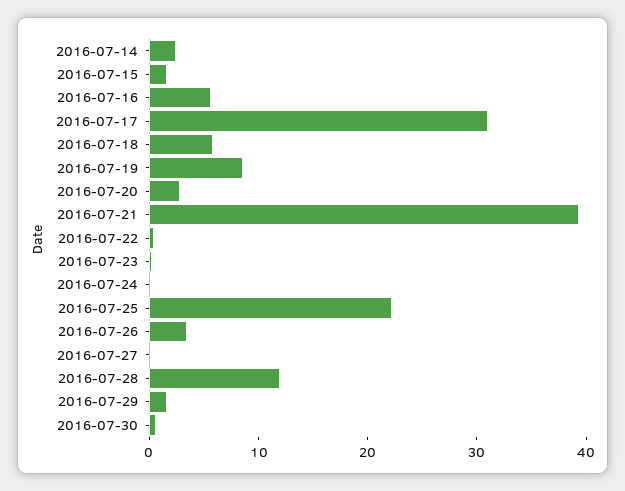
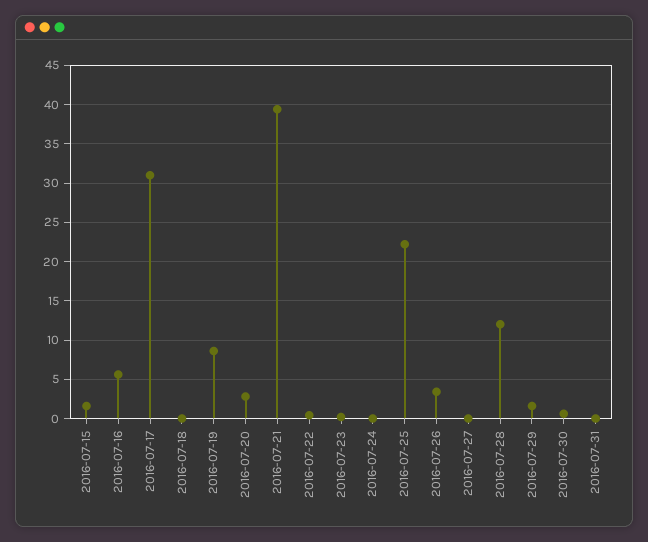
2016-07-14: 2 -> none
2016-07-18: 6 -> 0
2016-07-31: none -> 0

